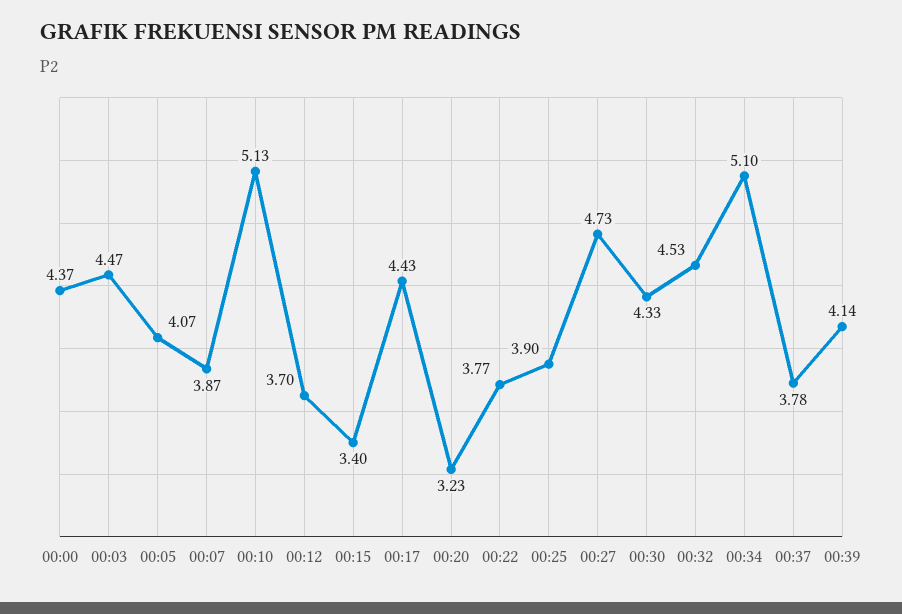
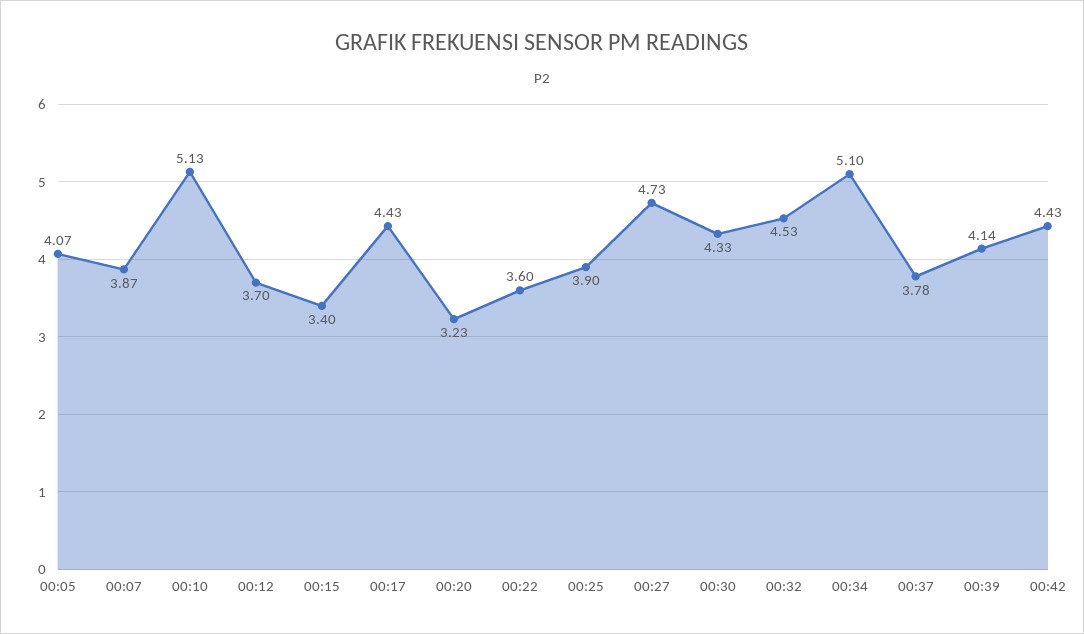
00:00: 4.37 -> none
00:03: 4.47 -> none
00:22: 3.77 -> 3.6
00:42: none -> 4.43

